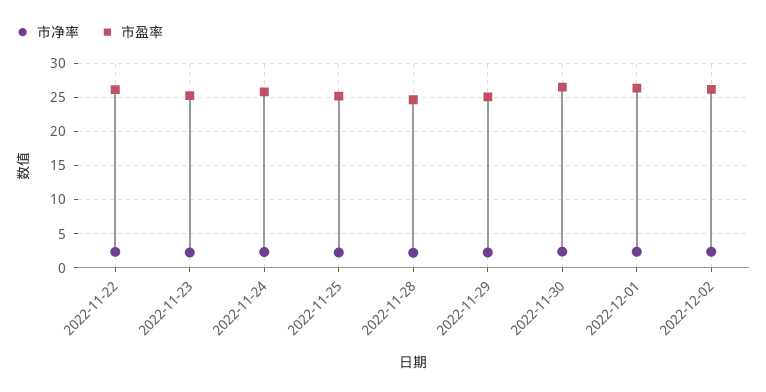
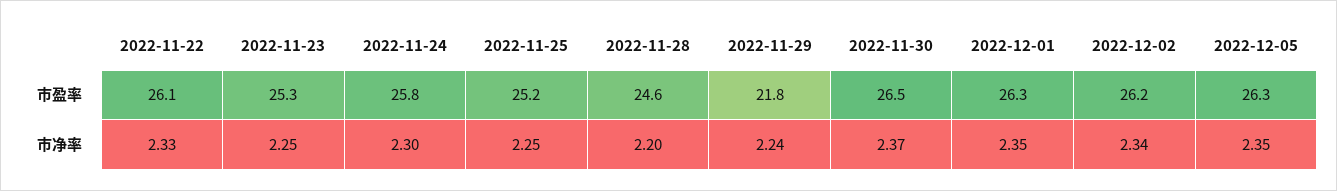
市盈率, 2022-11-29: 25 -> 21.8
市盈率, 2022-12-05: none -> 26.3
市净率, 2022-12-05: none -> 2.35

